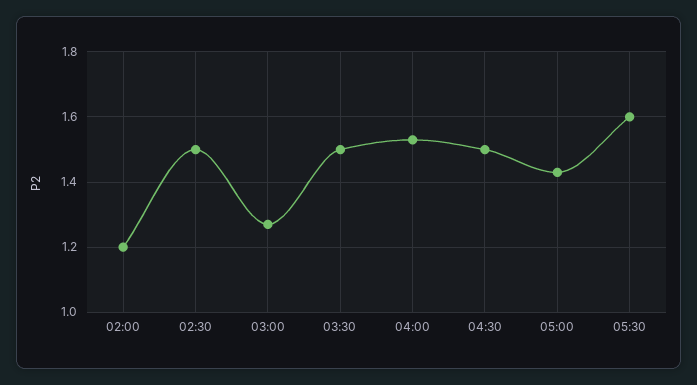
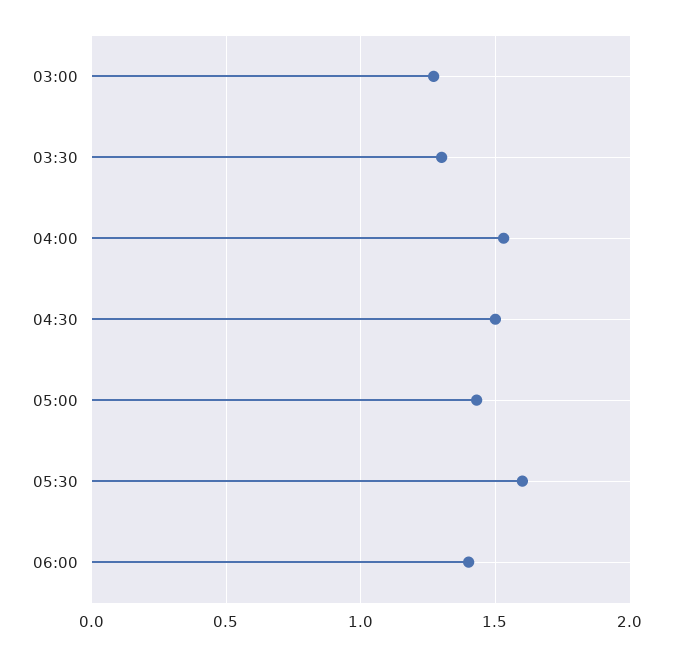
02:00: 1.2 -> none
02:30: 1.5 -> none
03:30: 1.5 -> 1.3
06:00: none -> 1.4

